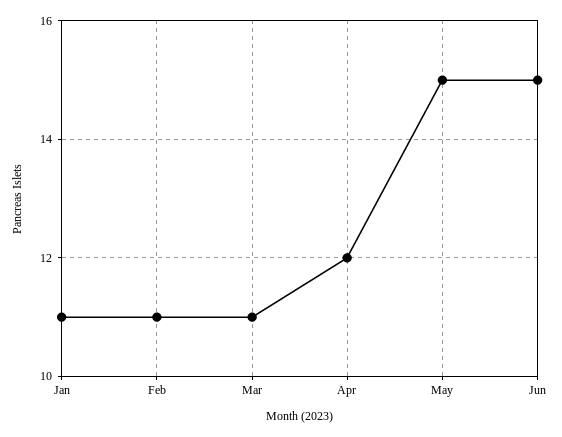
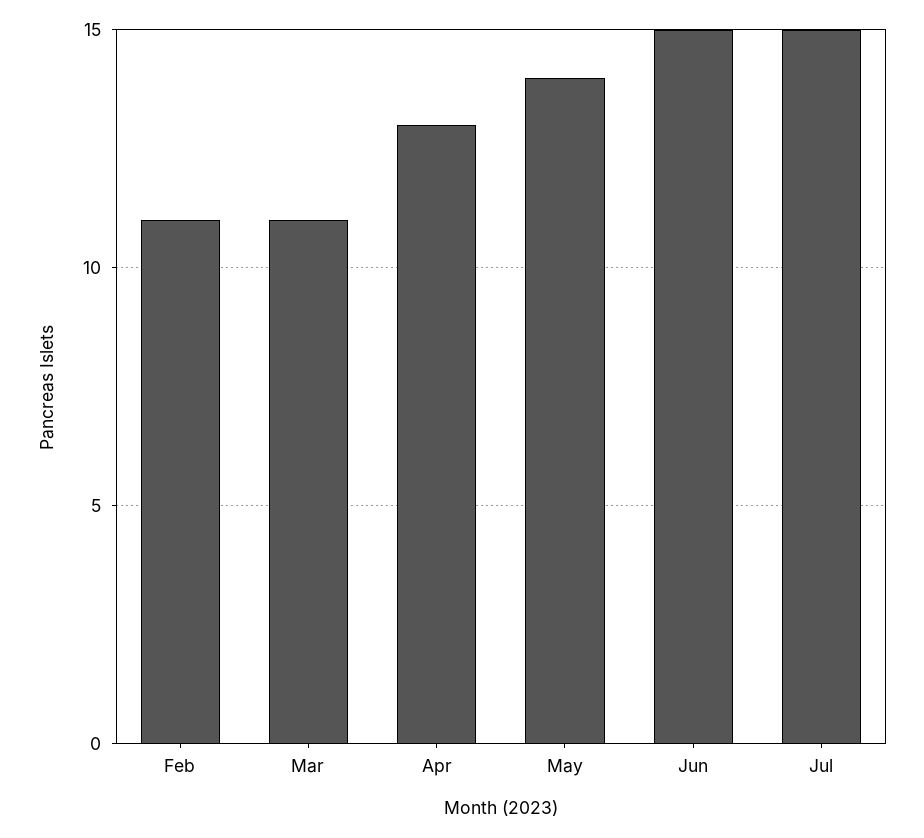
Jan: 11 -> none
Apr: 12 -> 13
May: 15 -> 14
Jul: none -> 15

